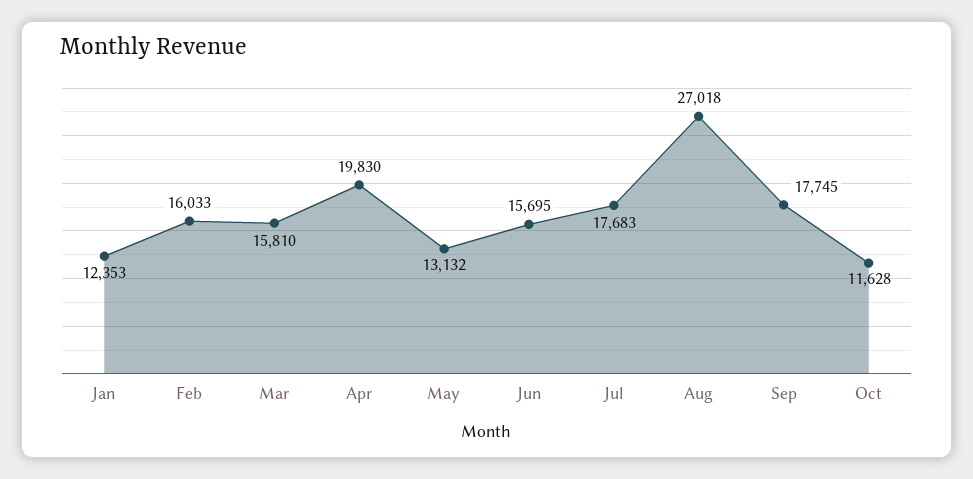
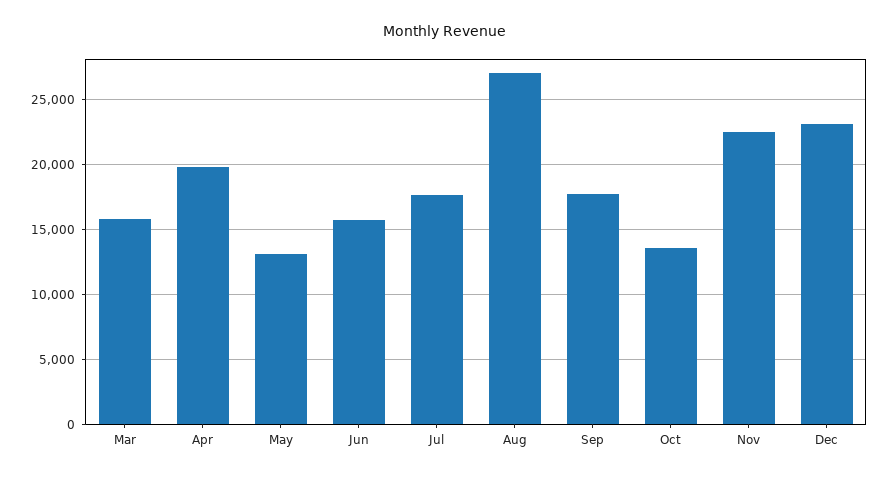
Jan: 12353 -> none
Feb: 16033 -> none
Oct: 11628 -> 13500
Nov: none -> 22500
Dec: none -> 23000

